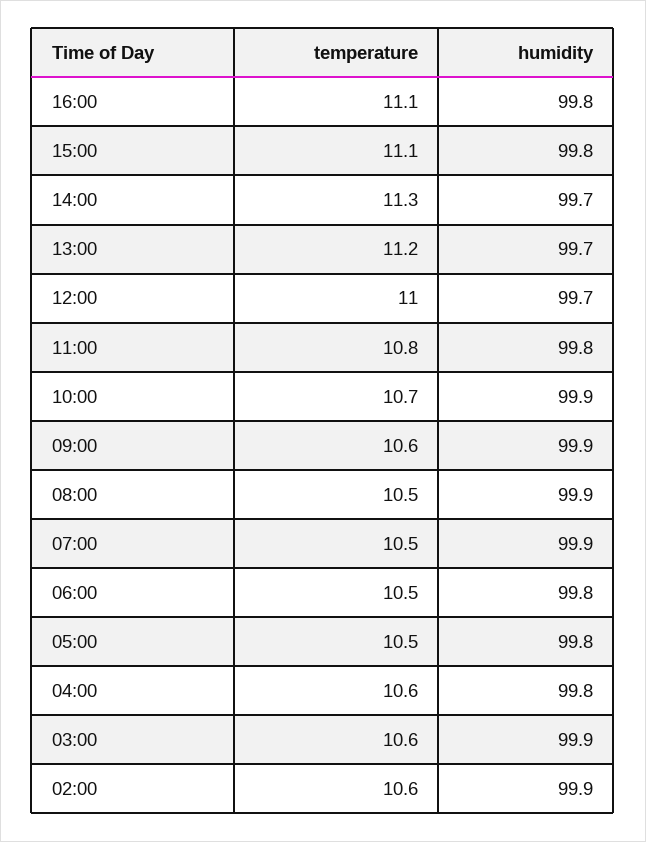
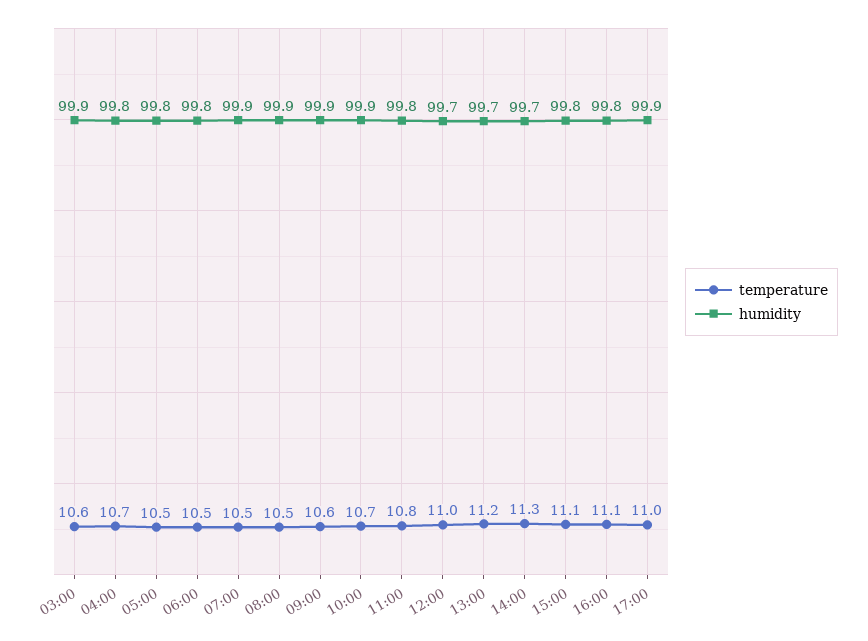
temperature, 04:00: 10.6 -> 10.7
temperature, 02:00: 10.6 -> none
humidity, 02:00: 99.9 -> none
temperature, 17:00: none -> 11
humidity, 17:00: none -> 99.9

